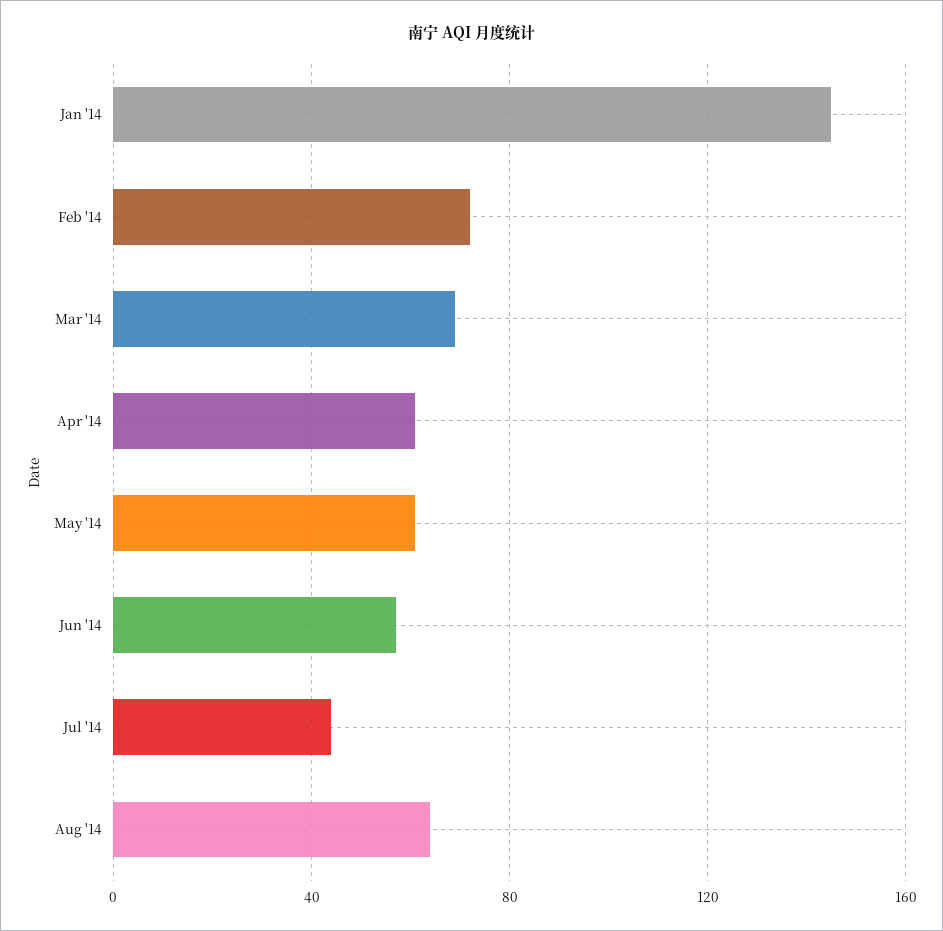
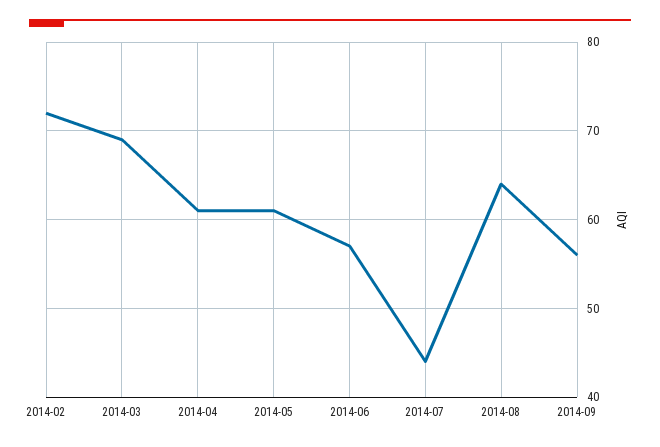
Jan '14: 145 -> none
2014-09: none -> 56

